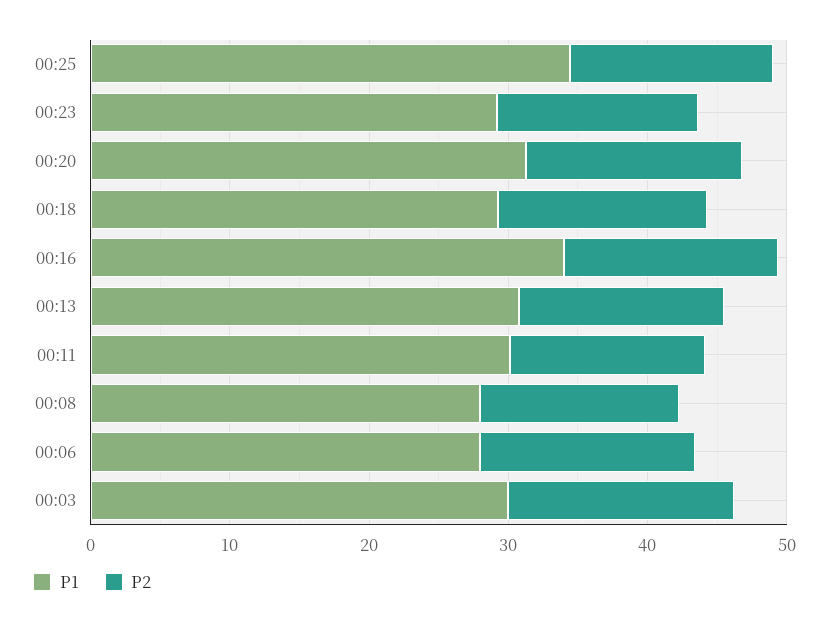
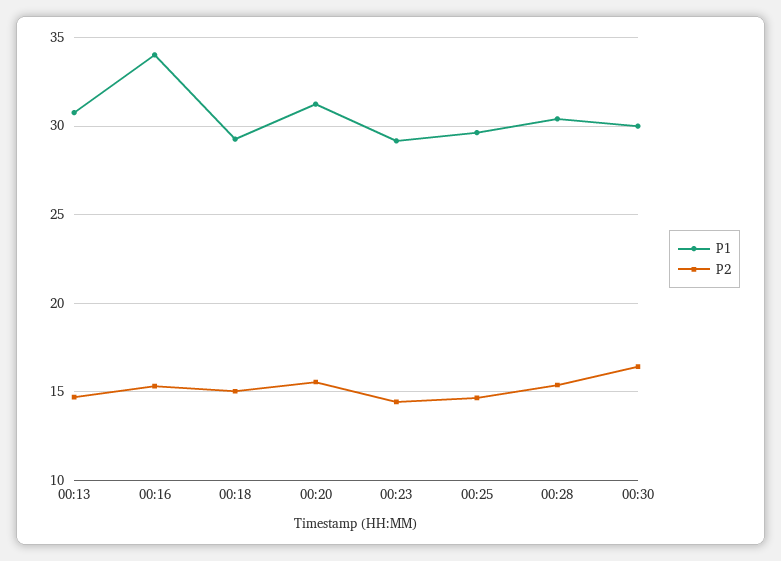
P1, 00:25: 34 -> 29.5
P1, 00:11: 30 -> none
P2, 00:11: 14 -> none
P1, 00:08: 28 -> none
P2, 00:08: 14 -> none
P1, 00:06: 28 -> none
P2, 00:06: 16 -> none
P1, 00:03: 30 -> none
P2, 00:03: 16 -> none
P1, 00:28: none -> 30.5
P2, 00:28: none -> 15.5
P1, 00:30: none -> 30
P2, 00:30: none -> 16.5

